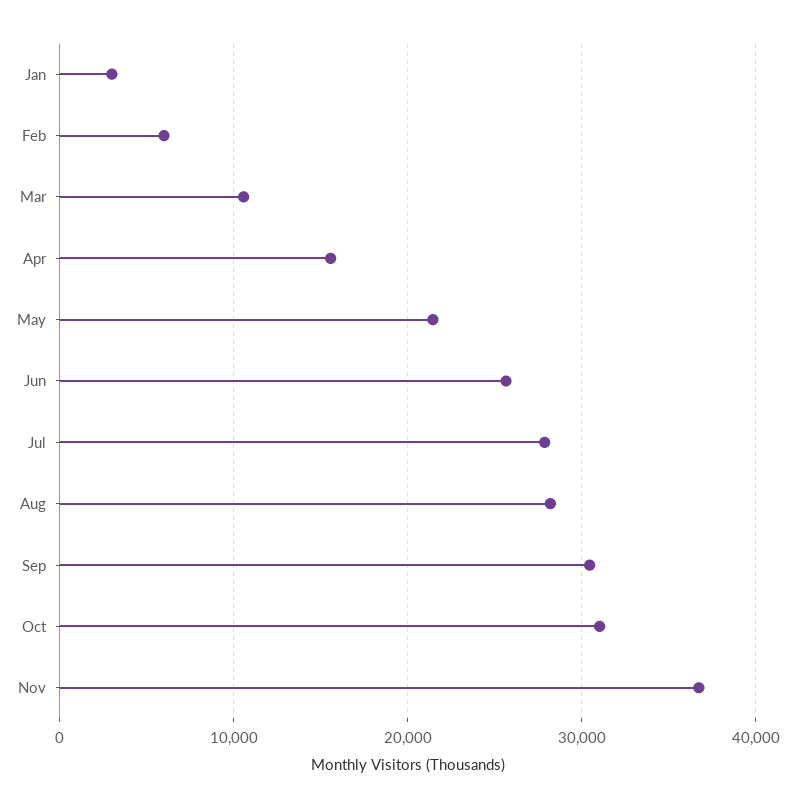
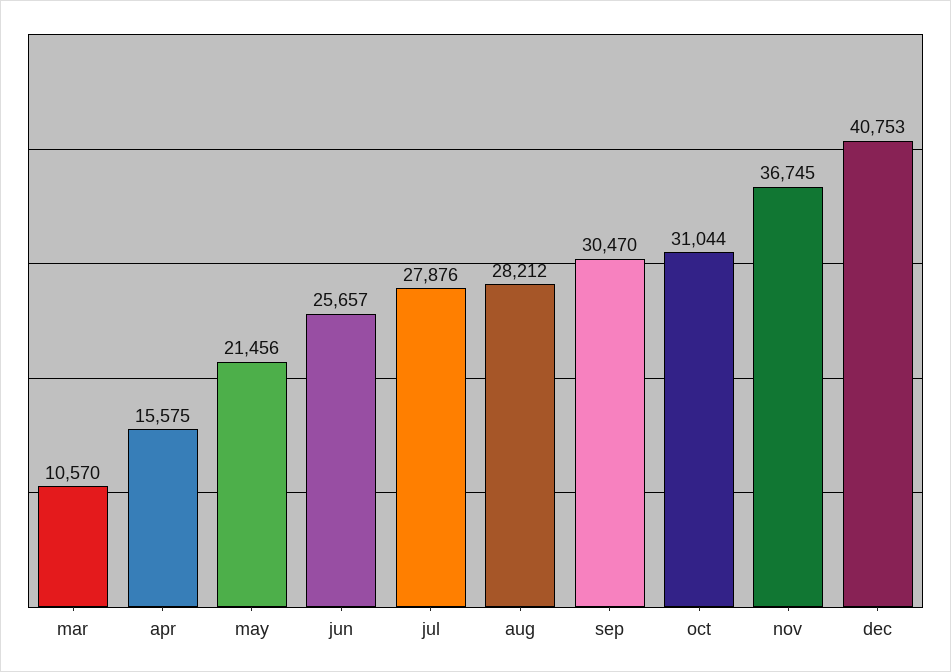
Jan: 3000 -> none
Feb: 6000 -> none
dec: none -> 40753

